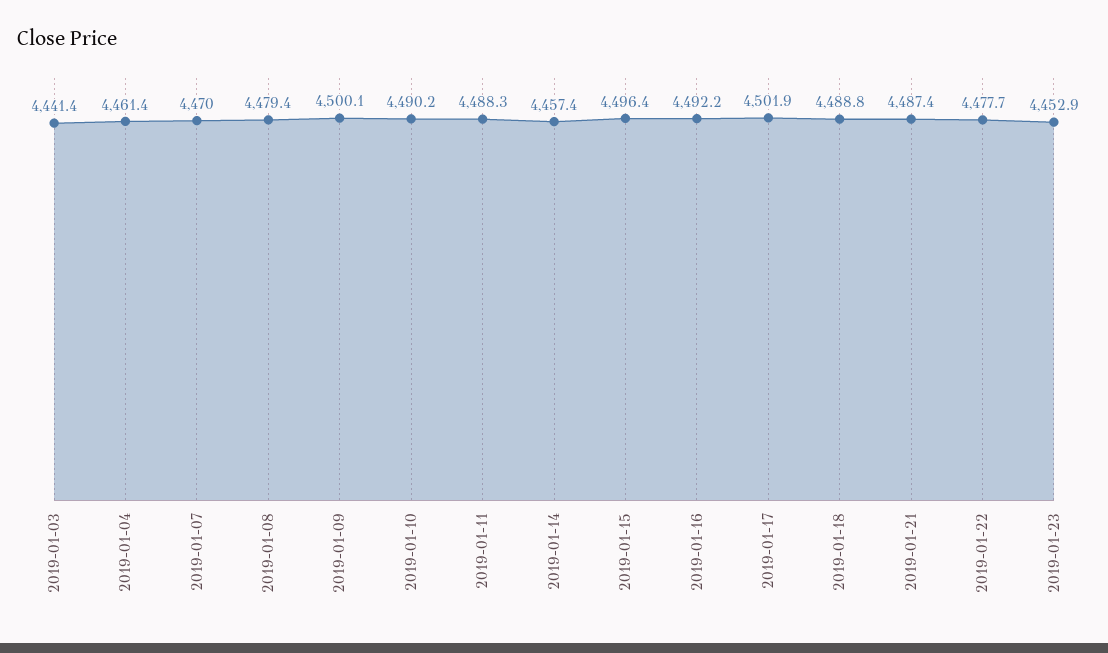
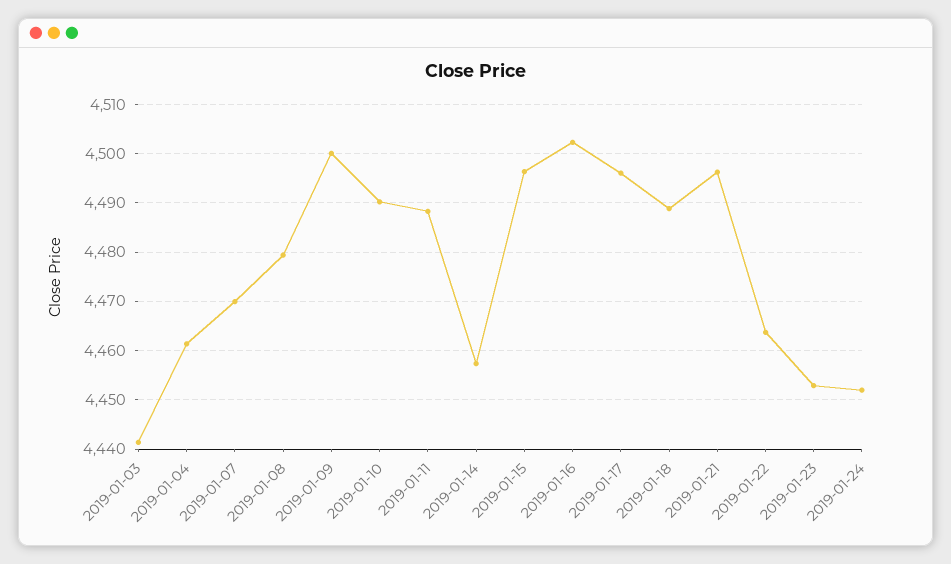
2019-01-16: 4492.2 -> 4502
2019-01-17: 4501.9 -> 4496
2019-01-21: 4487.4 -> 4496
2019-01-22: 4477.7 -> 4464
2019-01-24: none -> 4452

